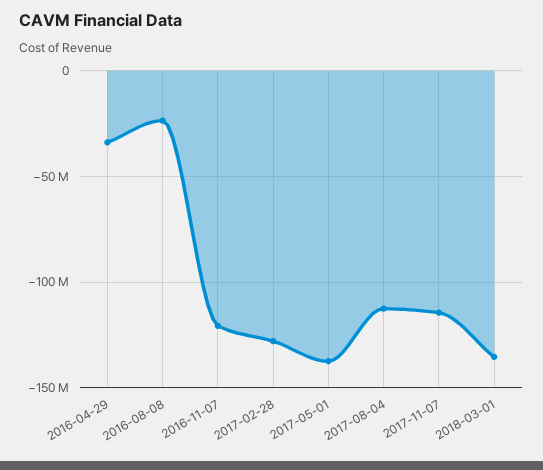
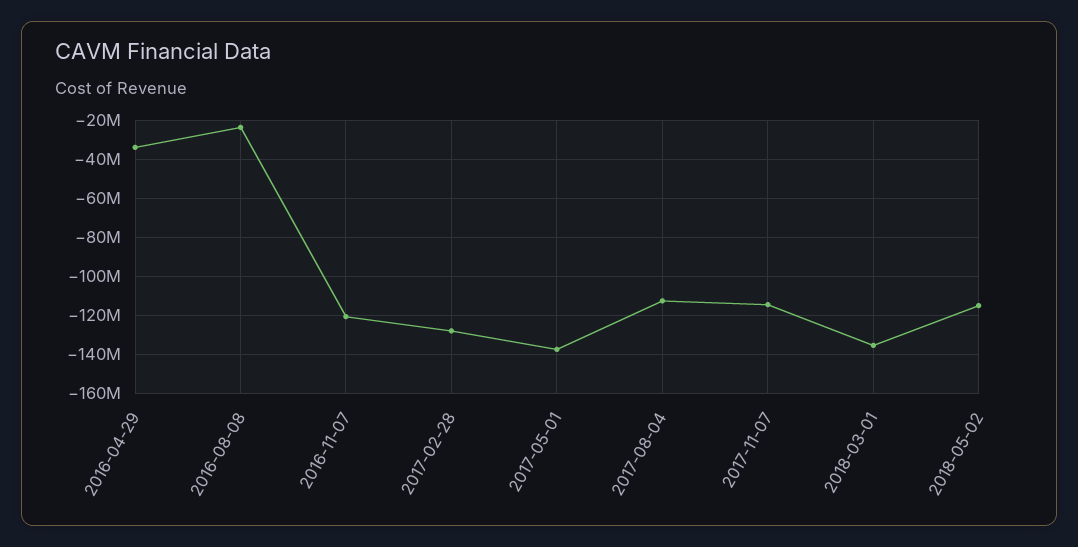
2018-05-02: none -> -115000000

